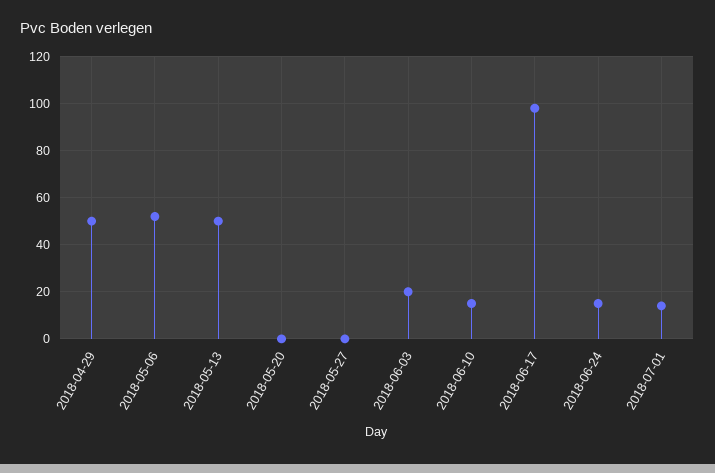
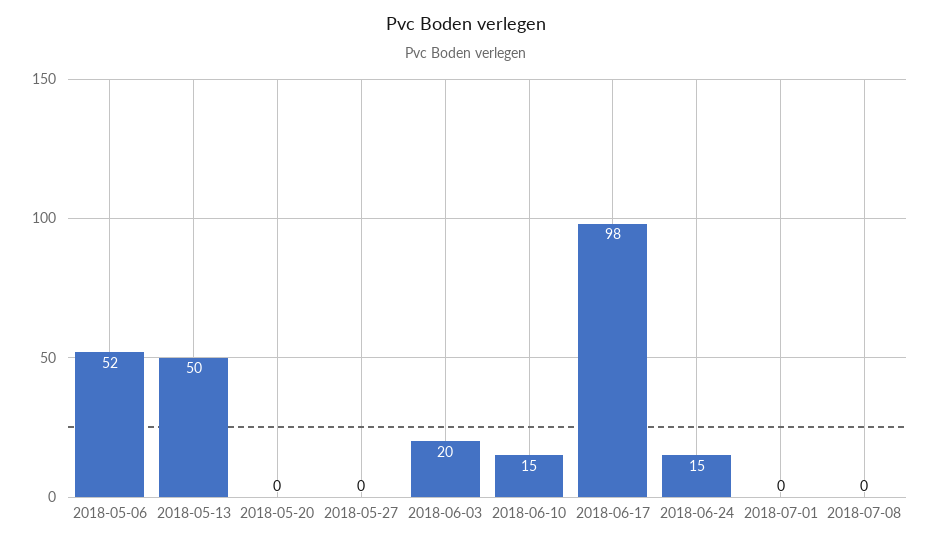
2018-04-29: 50 -> none
2018-07-01: 15 -> 0
2018-07-08: none -> 0

